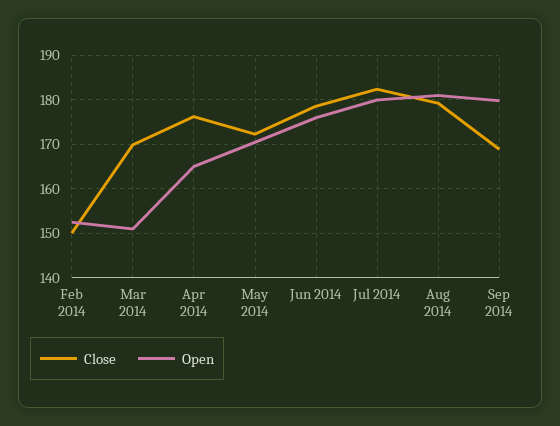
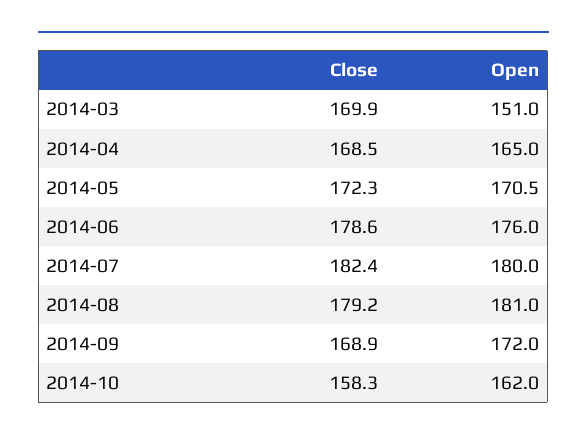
Close, Feb 2014: 150 -> none
Open, Feb 2014: 152 -> none
Close, Apr 2014: 176 -> 168.5
Open, Sep 2014: 180 -> 172
Close, 2014-10: none -> 158.3
Open, 2014-10: none -> 162

